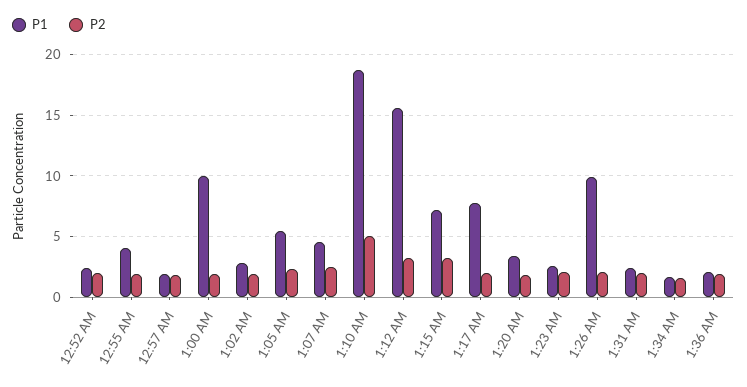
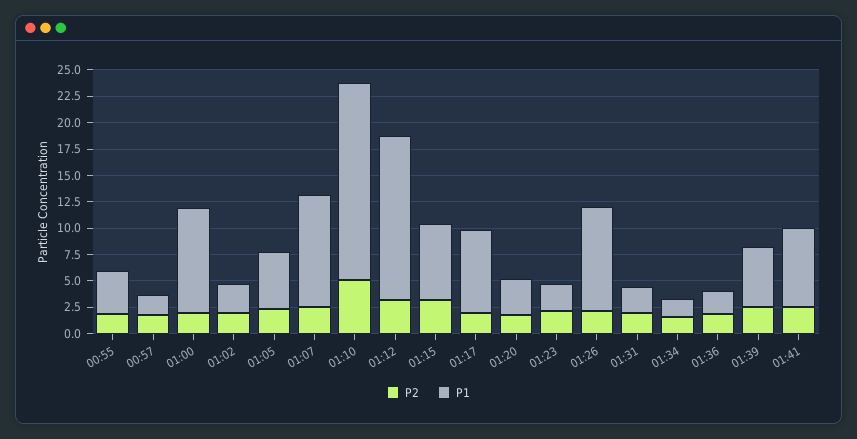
P1, 12:52 AM: 2.5 -> none
P2, 12:52 AM: 2 -> none
P1, 1:07 AM: 4.5 -> 10
P2, 01:39: none -> 2.5
P1, 01:39: none -> 5
P2, 01:41: none -> 2.5
P1, 01:41: none -> 7.5

